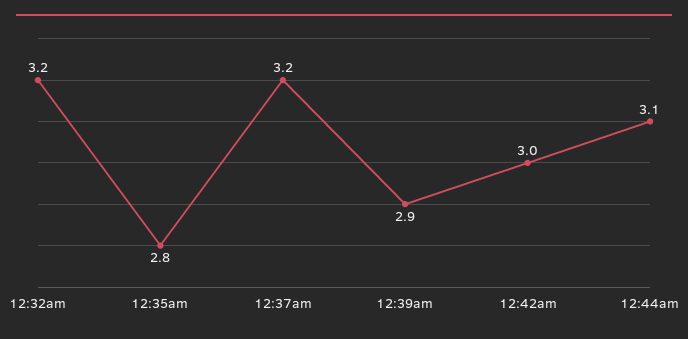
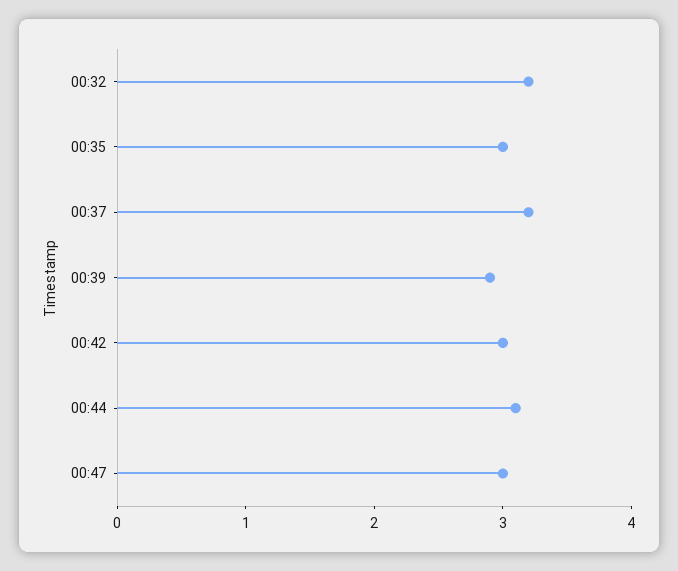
12:35am: 2.8 -> 3
00:47: none -> 3

